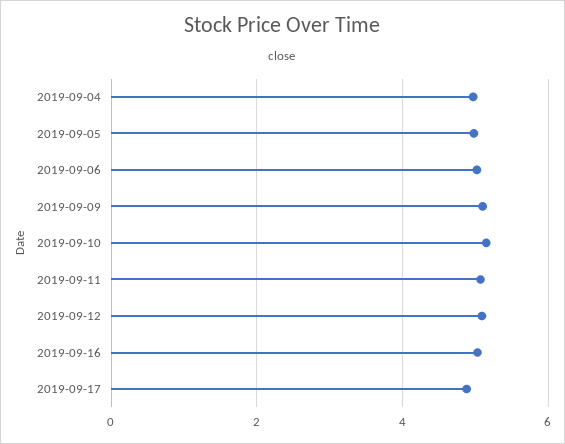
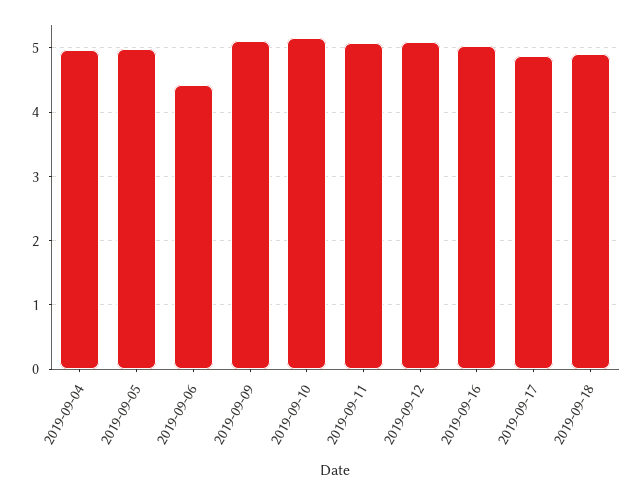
2019-09-06: 5 -> 4.4
2019-09-18: none -> 4.9

